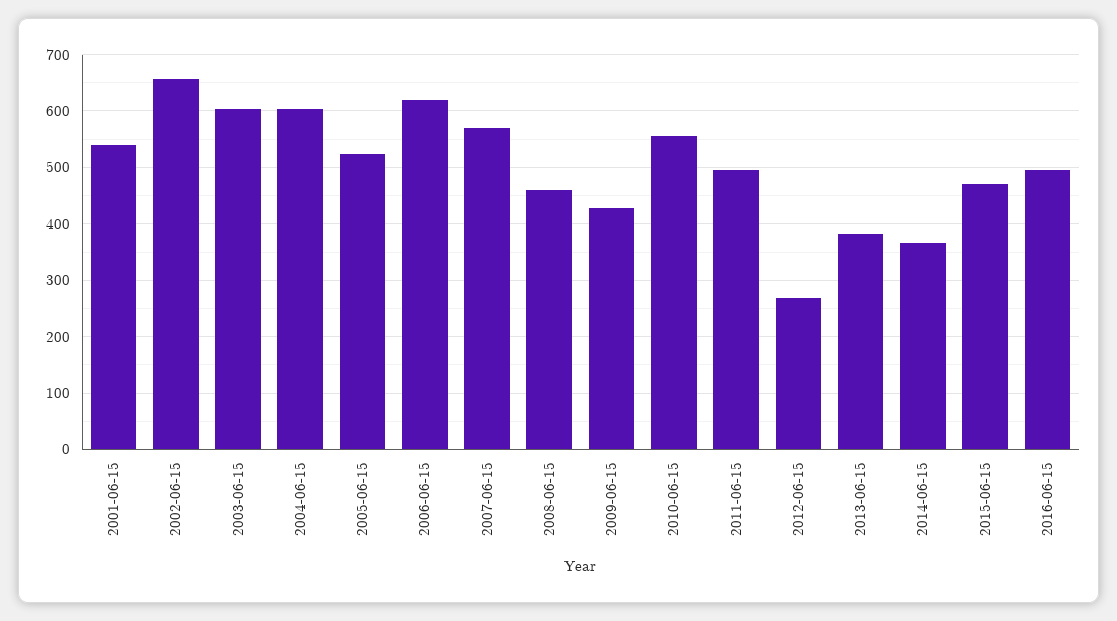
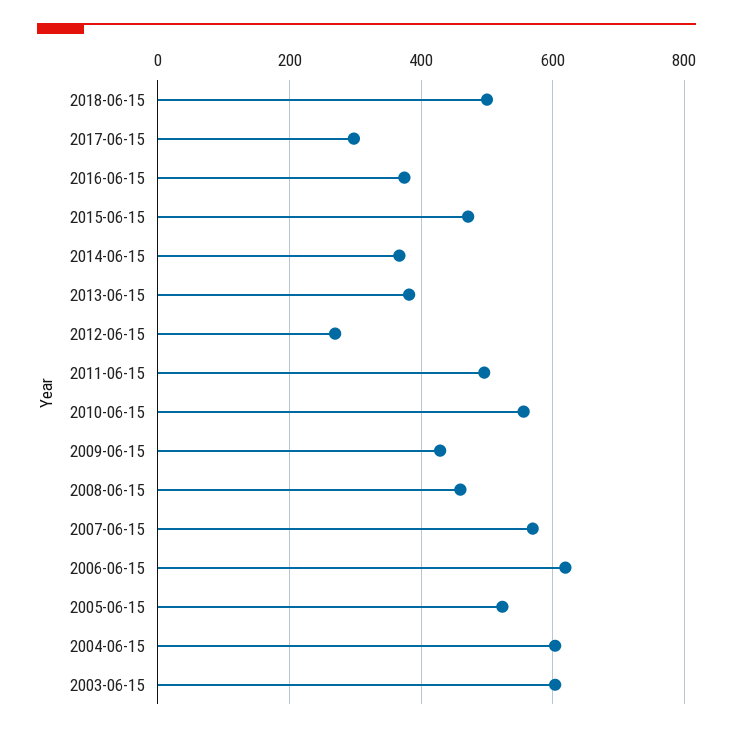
2001-06-15: 540 -> none
2002-06-15: 660 -> none
2016-06-15: 500 -> 380
2018-06-15: none -> 500
2017-06-15: none -> 300

